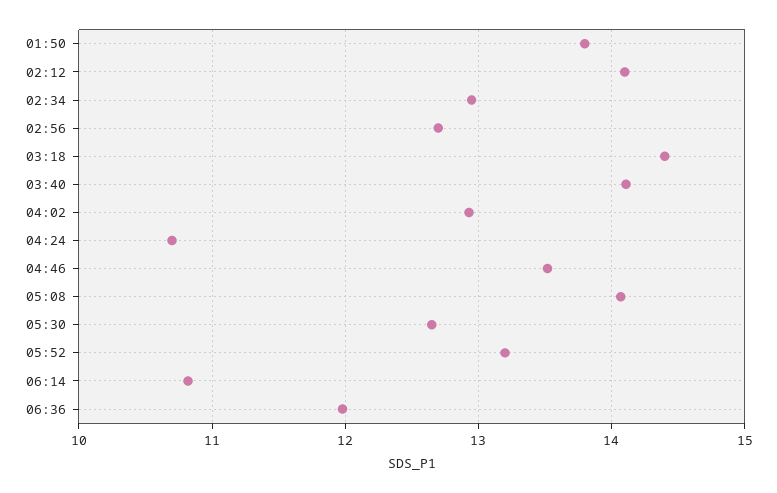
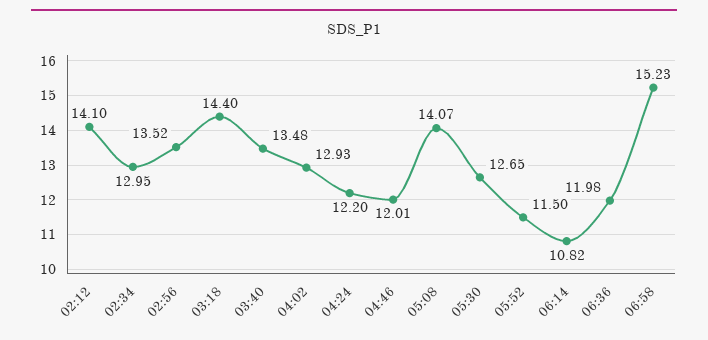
01:50: 13.8 -> none
02:56: 12.7 -> 13.52
03:40: 14.1 -> 13.48
04:24: 10.7 -> 12.2
04:46: 13.5 -> 12.01
05:52: 13.2 -> 11.5
06:58: none -> 15.23

